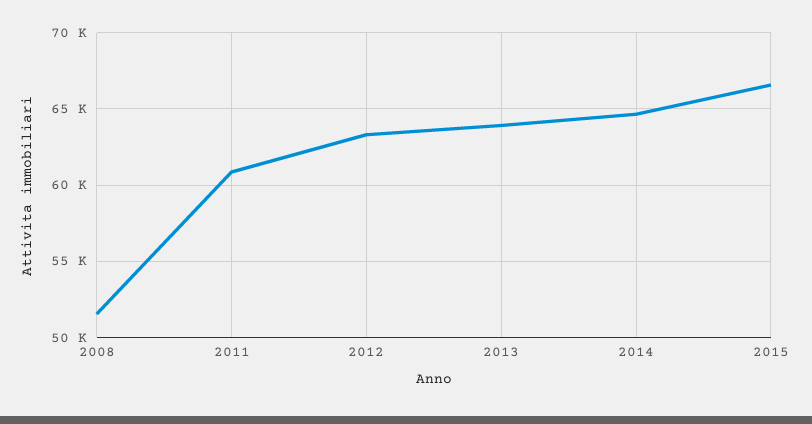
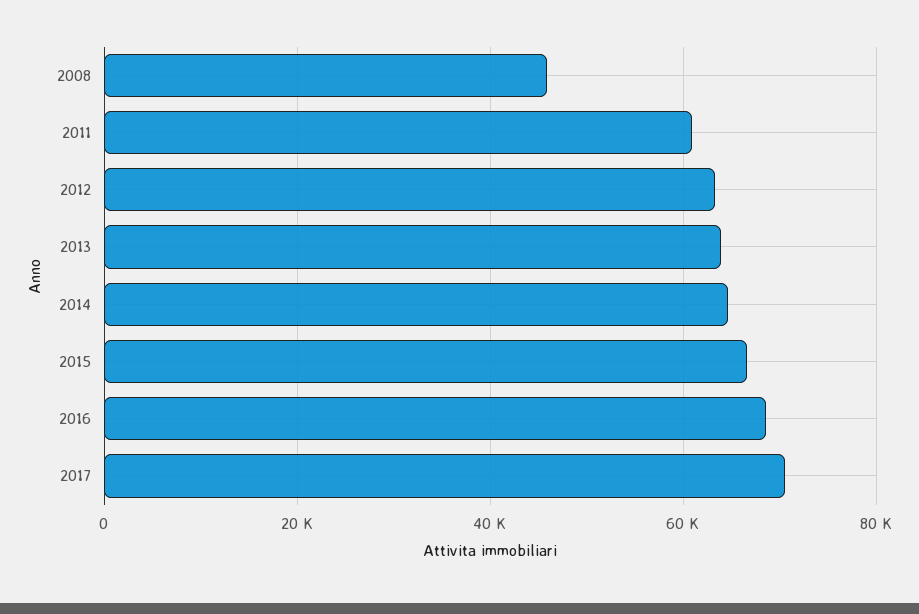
2008: 51500 -> 46000
2016: none -> 68000
2017: none -> 70000

